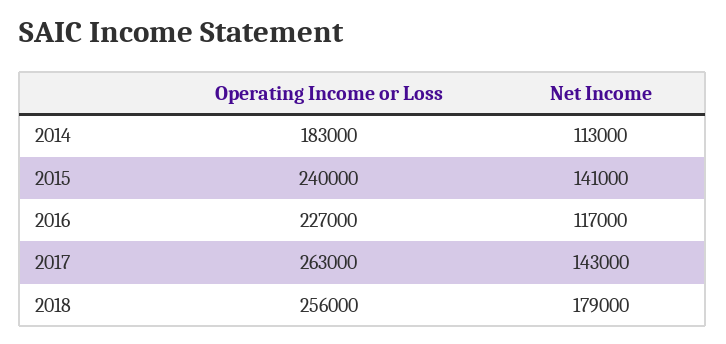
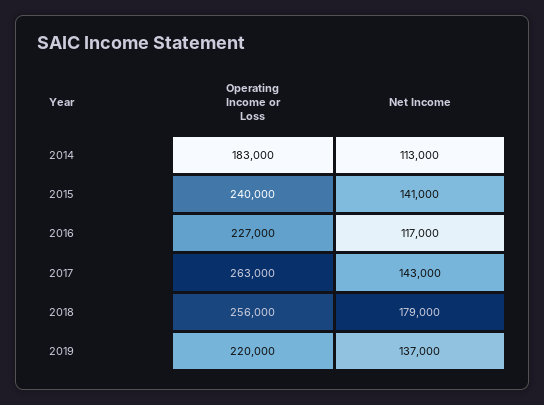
Operating Income or Loss, 2019: none -> 220000
Net Income, 2019: none -> 137000

